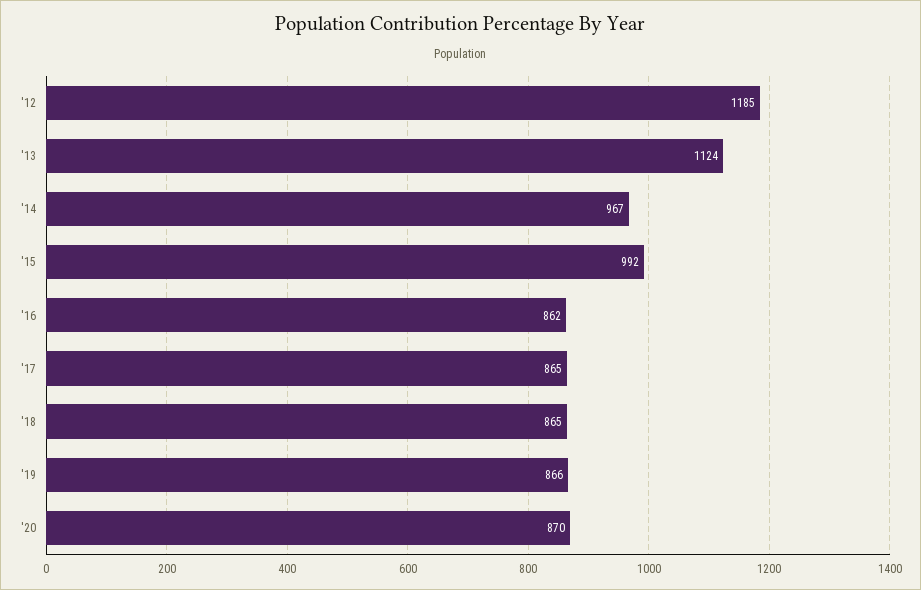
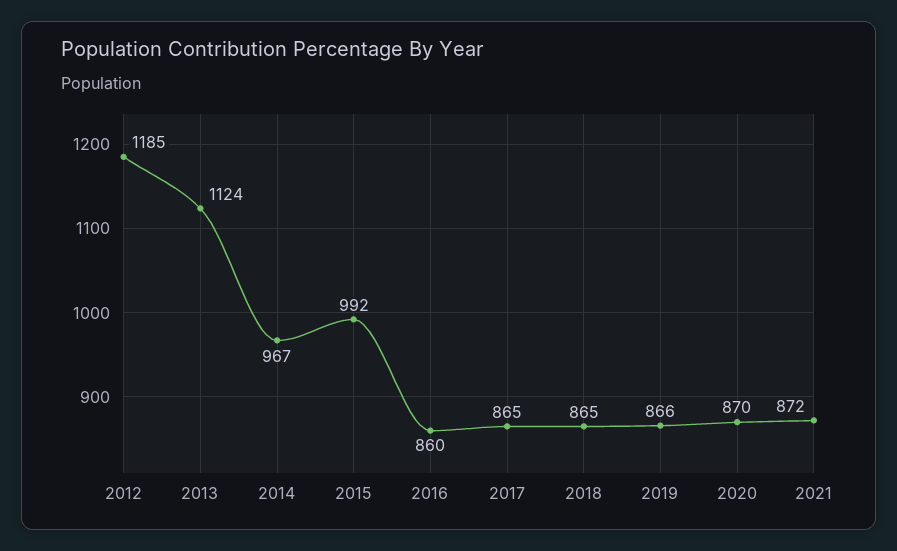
'16: 862 -> 860
2021: none -> 872

